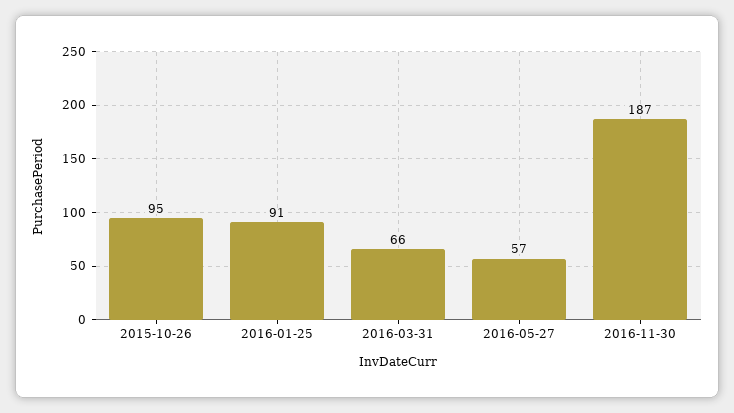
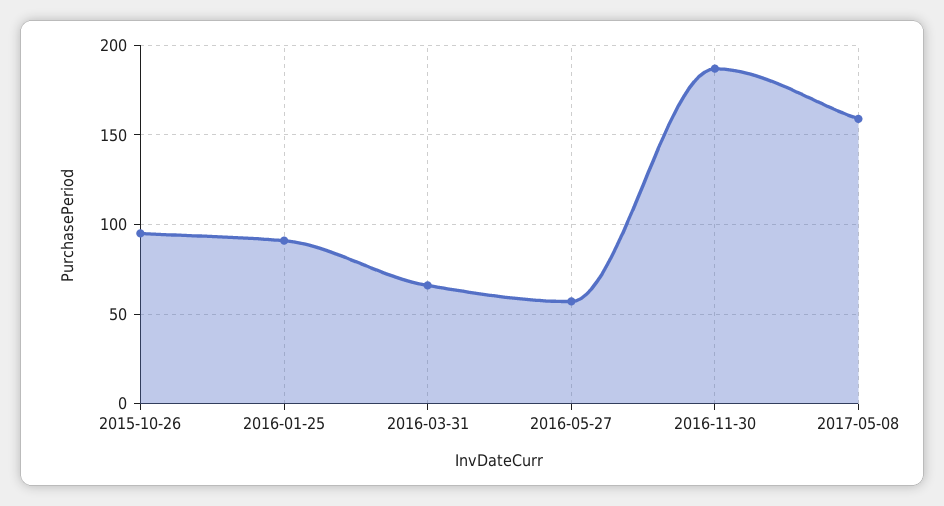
2017-05-08: none -> 160

